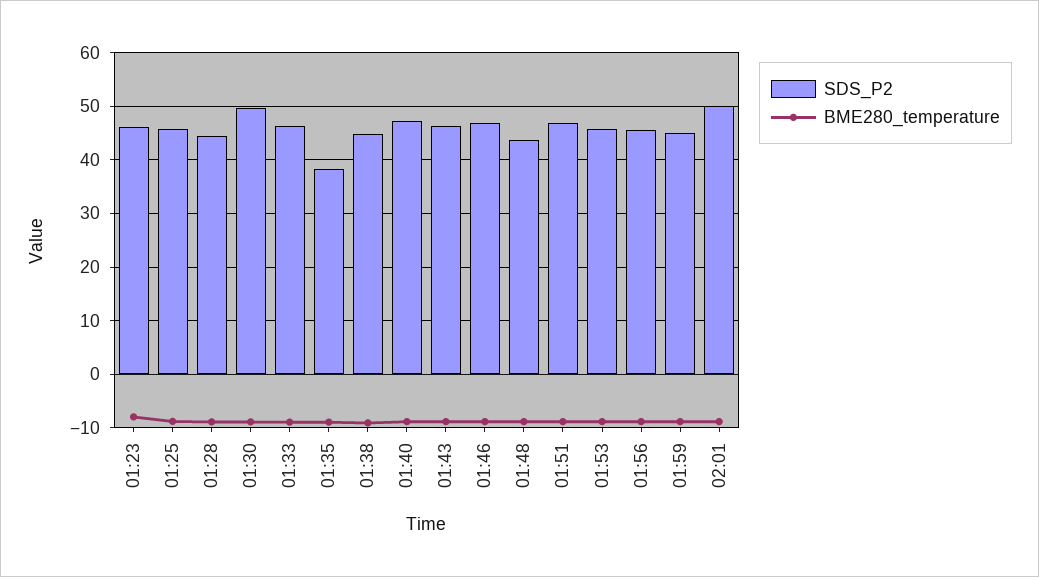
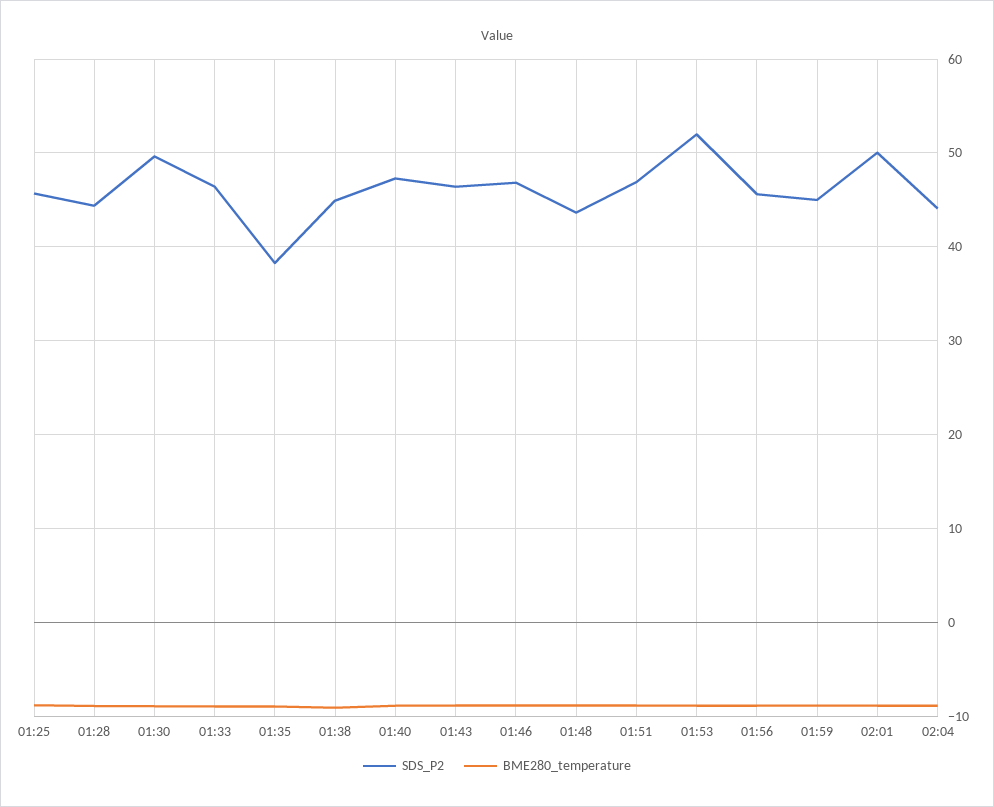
SDS_P2, 01:23: 46 -> none
BME280_temperature, 01:23: -8 -> none
SDS_P2, 01:53: 46 -> 52
SDS_P2, 02:04: none -> 44
BME280_temperature, 02:04: none -> -9

